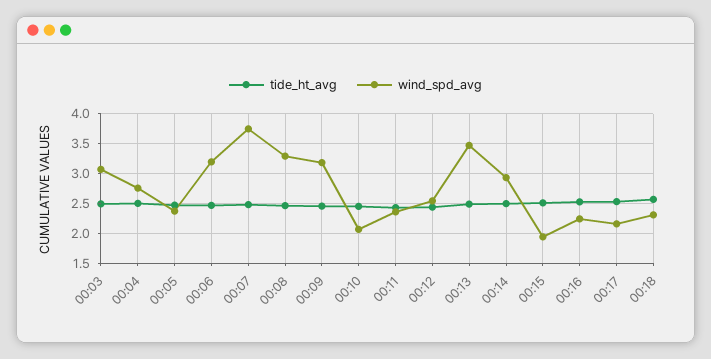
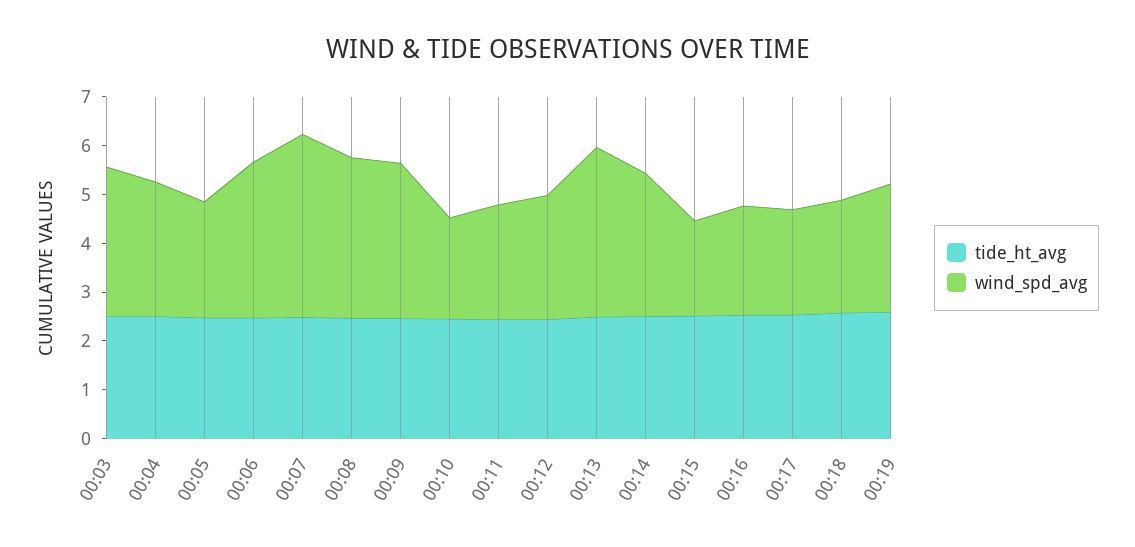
tide_ht_avg, 00:19: none -> 2.6
wind_spd_avg, 00:19: none -> 2.6

